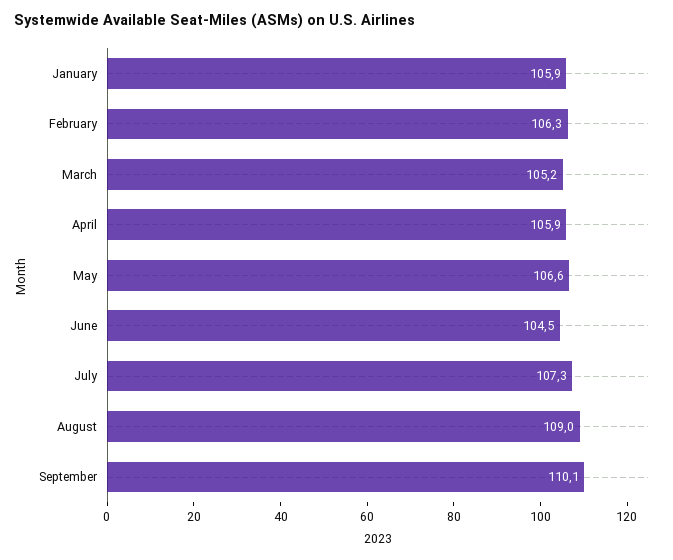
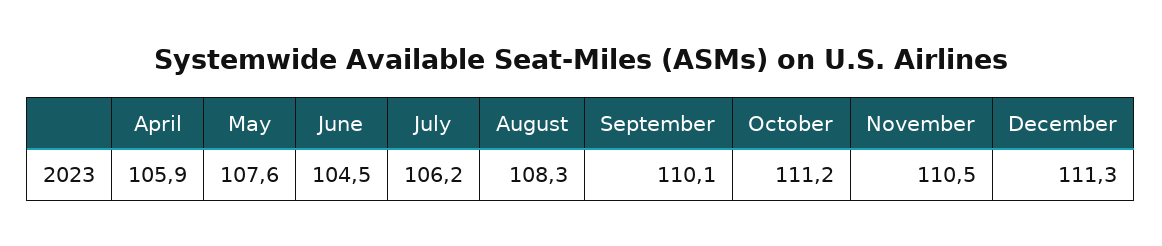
January: 105.9 -> none
February: 106.3 -> none
March: 105.2 -> none
May: 106.6 -> 107.6
July: 107.3 -> 106.2
August: 109 -> 108.3
October: none -> 111.2
November: none -> 110.5
December: none -> 111.3

